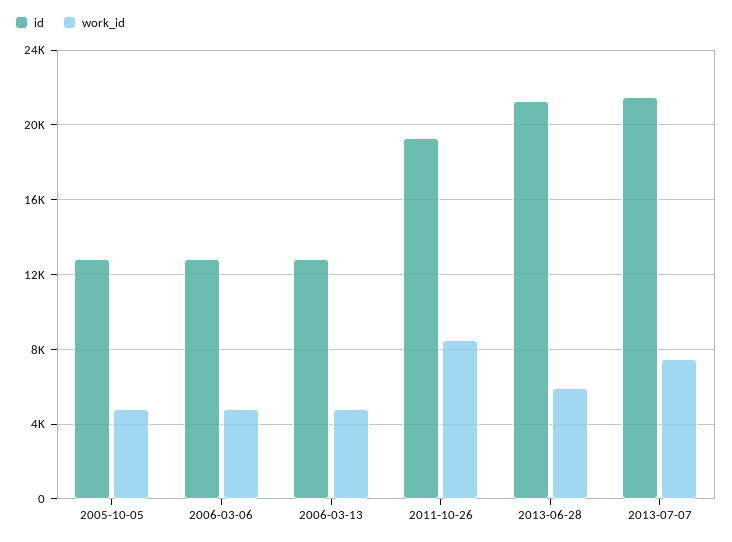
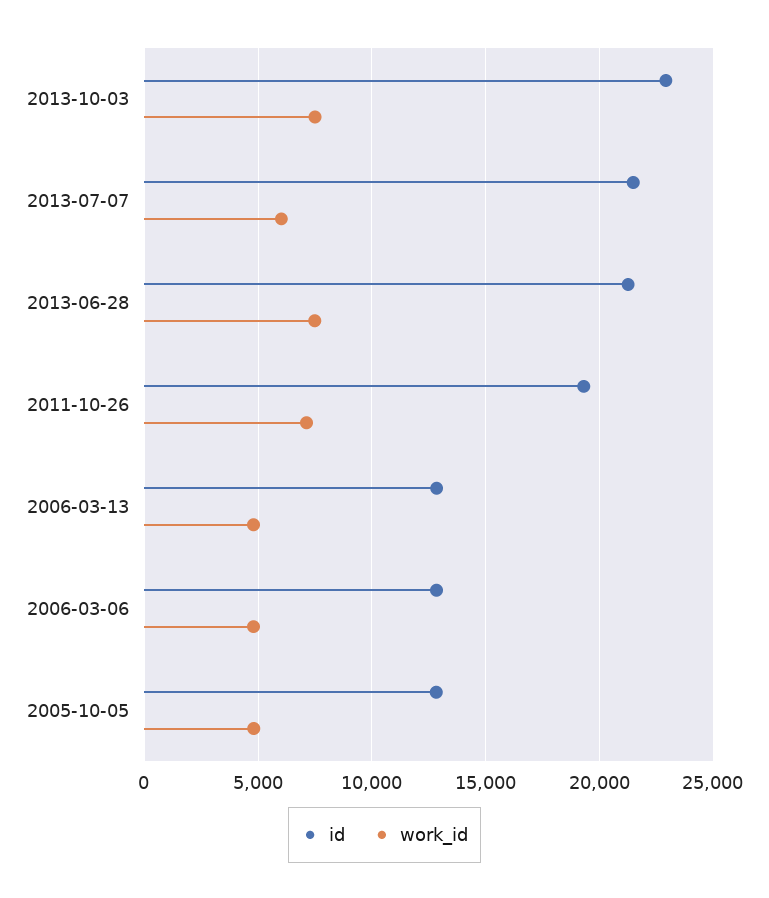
work_id, 2011-10-26: 8500 -> 7000
work_id, 2013-06-28: 6000 -> 7500
work_id, 2013-07-07: 7500 -> 6000
id, 2013-10-03: none -> 23000
work_id, 2013-10-03: none -> 7500

